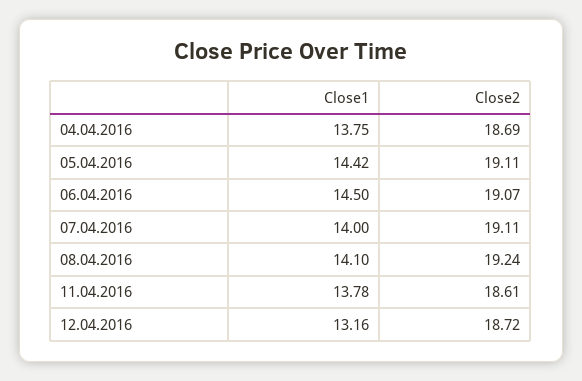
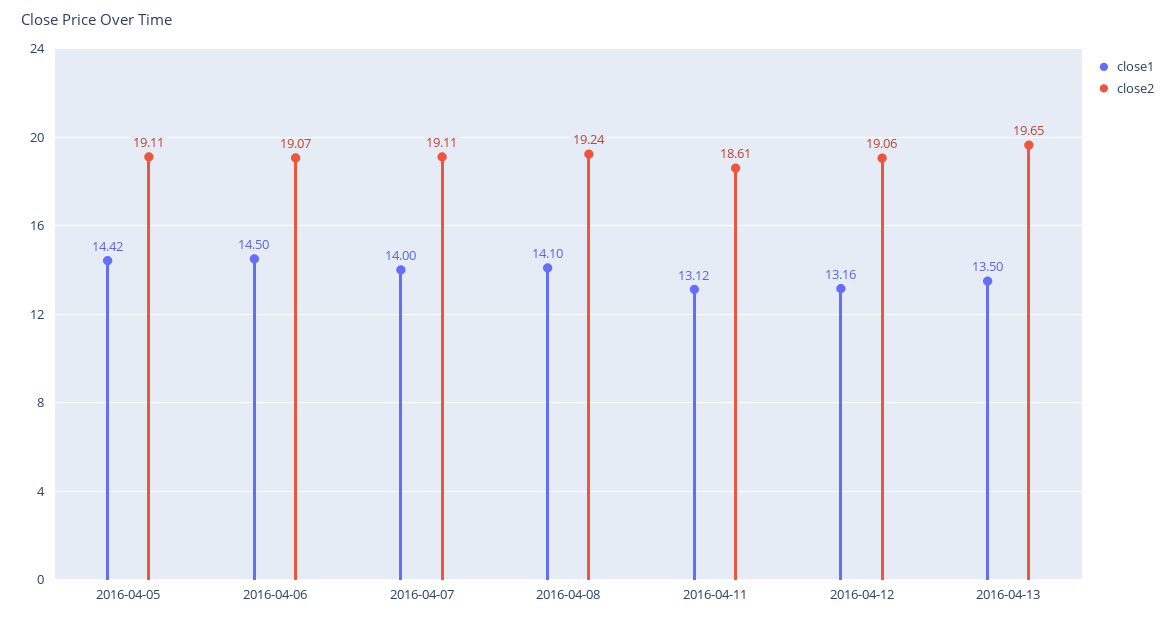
Close1, 04.04.2016: 13.75 -> none
Close2, 04.04.2016: 18.69 -> none
Close1, 11.04.2016: 13.78 -> 13.12
Close2, 12.04.2016: 18.72 -> 19.06
Close1, 2016-04-13: none -> 13.5
Close2, 2016-04-13: none -> 19.65

